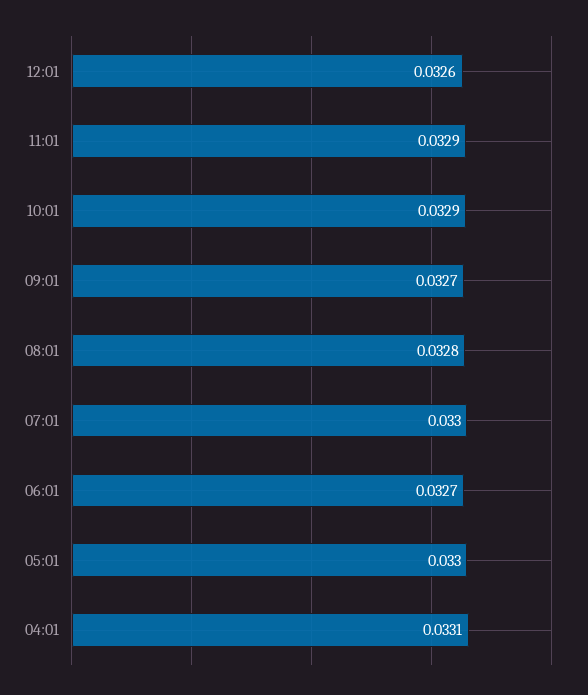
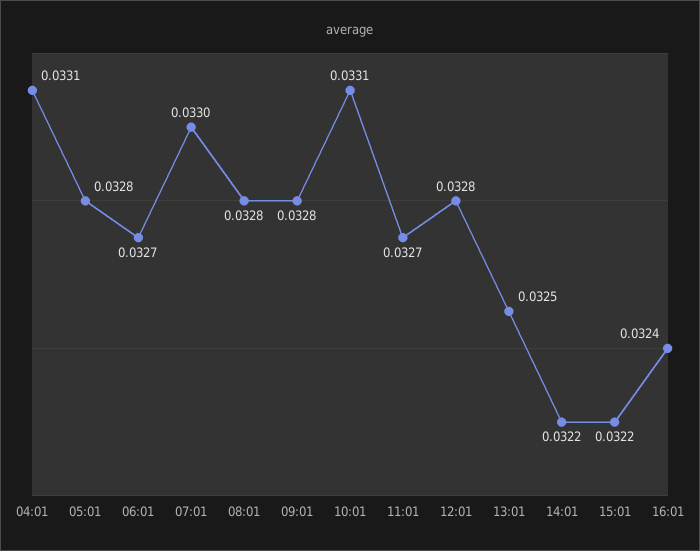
12:01: 0.0326 -> 0.0328
11:01: 0.0329 -> 0.0327
10:01: 0.0329 -> 0.0331
09:01: 0.0327 -> 0.0328
05:01: 0.033 -> 0.0328
13:01: none -> 0.0325
14:01: none -> 0.0322
15:01: none -> 0.0322
16:01: none -> 0.0324

